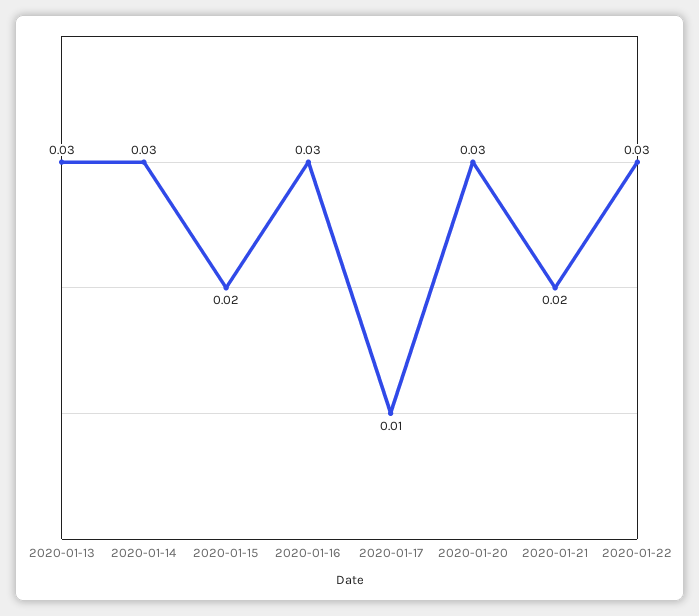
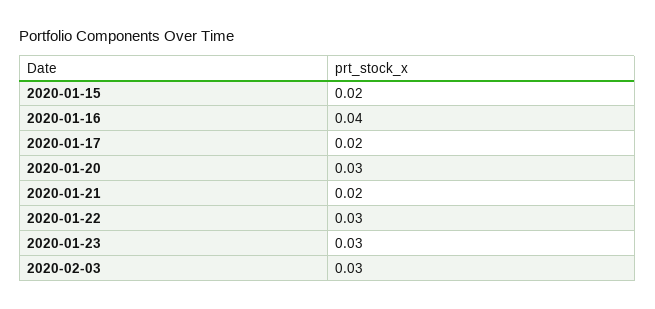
2020-01-13: 0.03 -> none
2020-01-14: 0.03 -> none
2020-01-16: 0.03 -> 0.04
2020-01-17: 0.01 -> 0.02
2020-01-23: none -> 0.03
2020-02-03: none -> 0.03

